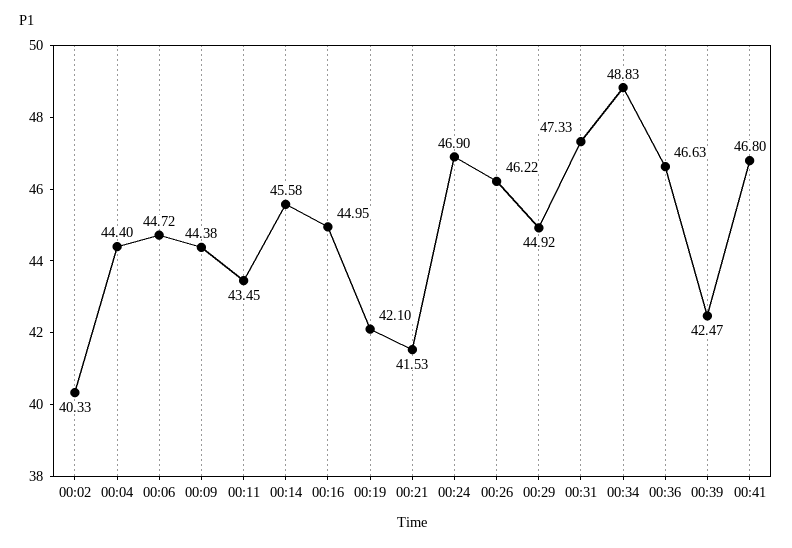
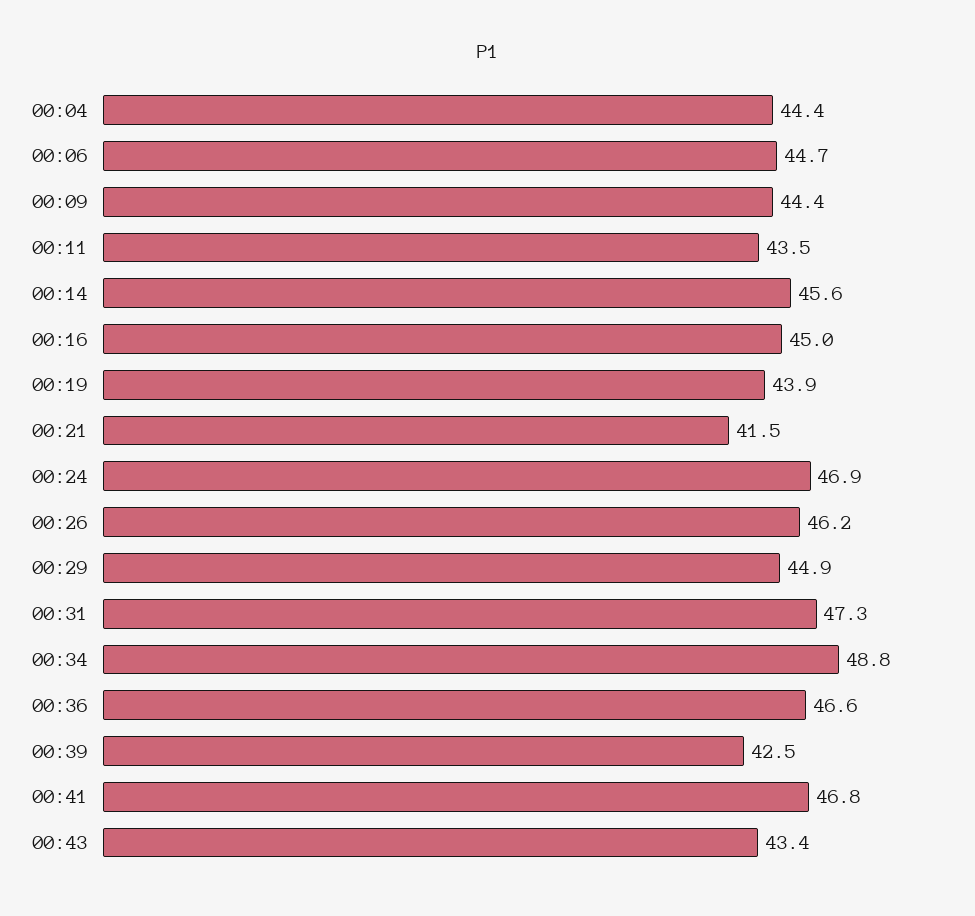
00:02: 40.33 -> none
00:19: 42.1 -> 43.9
00:43: none -> 43.4

